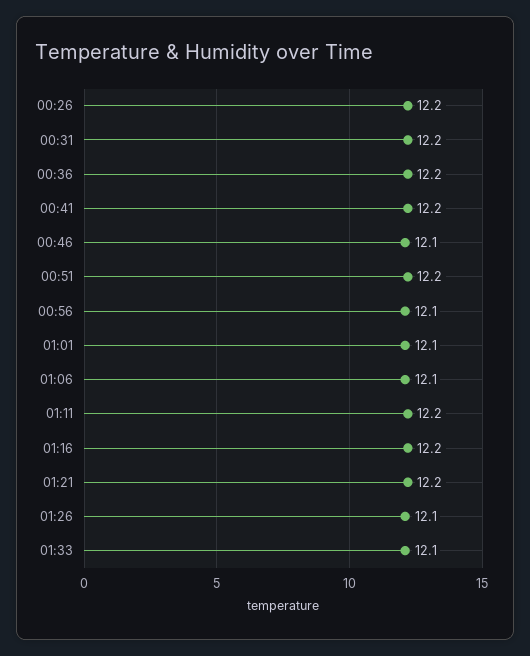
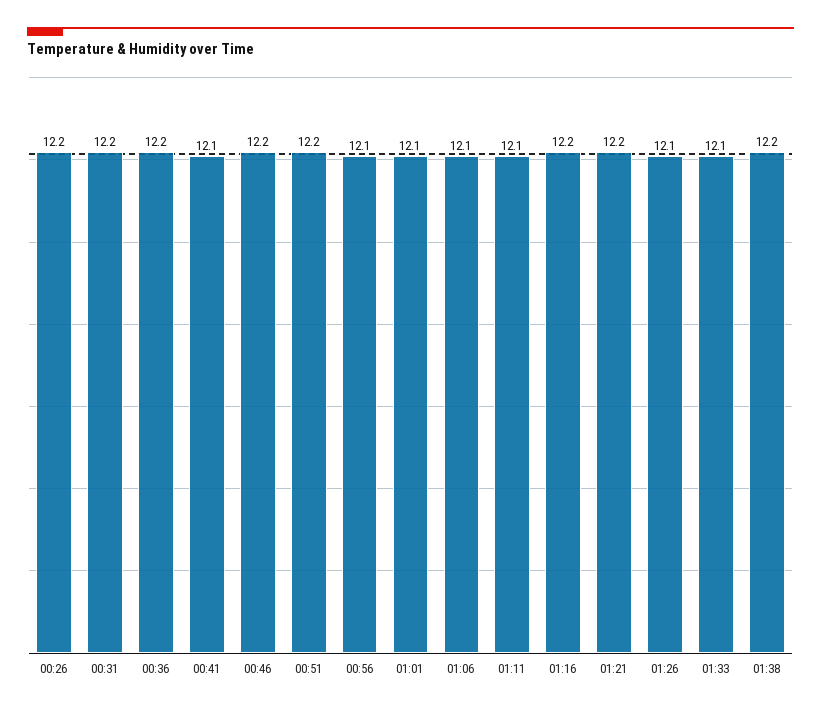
00:41: 12.2 -> 12.1
00:46: 12.1 -> 12.2
01:11: 12.2 -> 12.1
01:38: none -> 12.2

